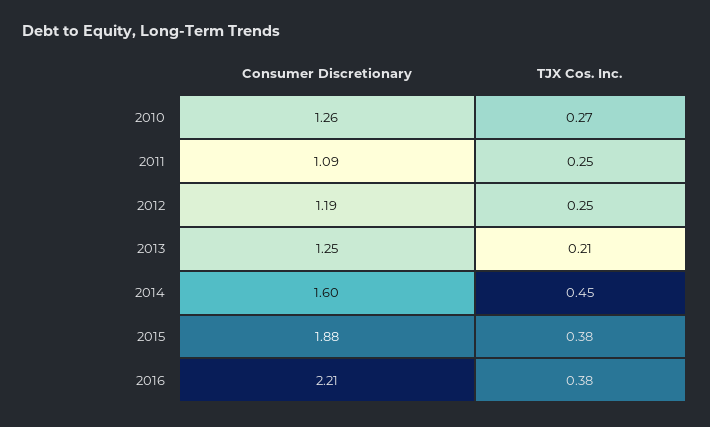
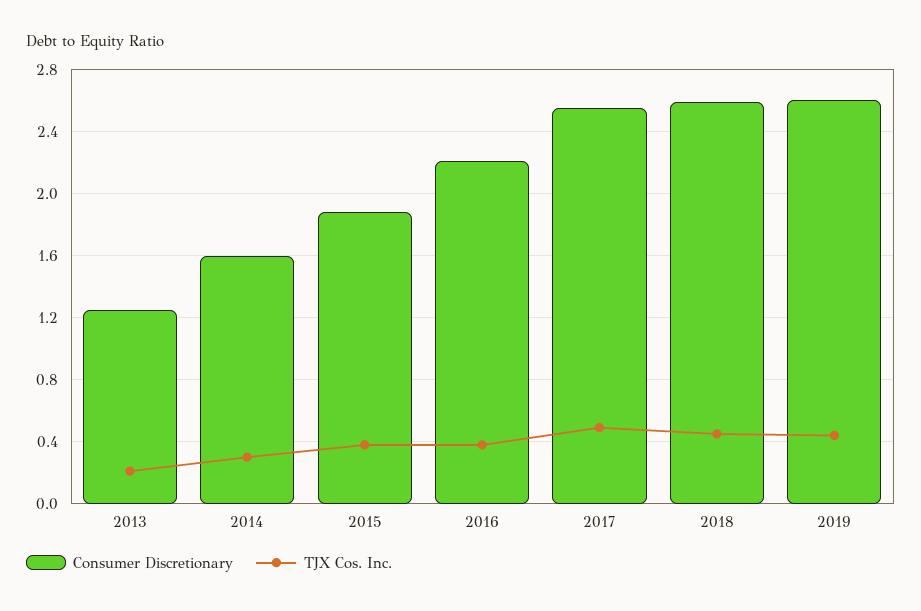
Consumer Discretionary, 2010: 1.26 -> none
TJX Cos. Inc., 2010: 0.27 -> none
Consumer Discretionary, 2011: 1.09 -> none
TJX Cos. Inc., 2011: 0.25 -> none
Consumer Discretionary, 2012: 1.19 -> none
TJX Cos. Inc., 2012: 0.25 -> none
TJX Cos. Inc., 2014: 0.45 -> 0.3
Consumer Discretionary, 2017: none -> 2.55
TJX Cos. Inc., 2017: none -> 0.5
Consumer Discretionary, 2018: none -> 2.6
TJX Cos. Inc., 2018: none -> 0.45
Consumer Discretionary, 2019: none -> 2.6
TJX Cos. Inc., 2019: none -> 0.45

